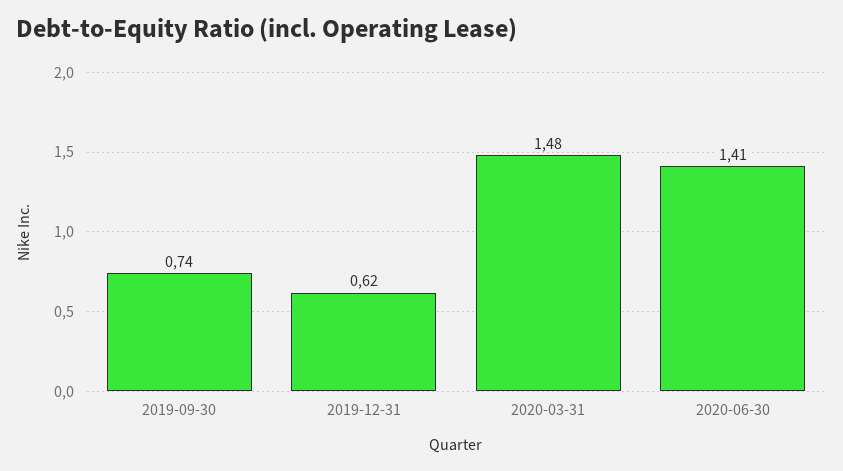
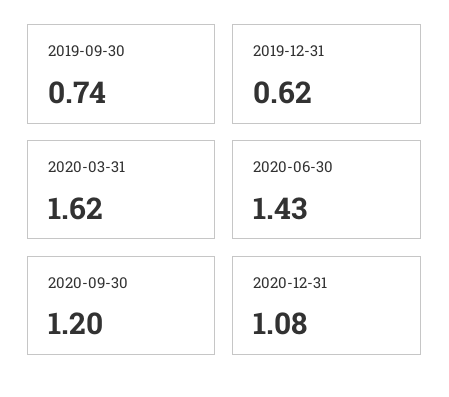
2020-03-31: 1.48 -> 1.62
2020-06-30: 1.41 -> 1.43
2020-09-30: none -> 1.2
2020-12-31: none -> 1.08

